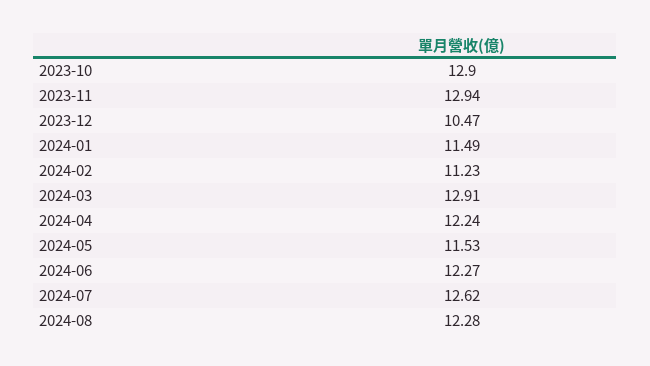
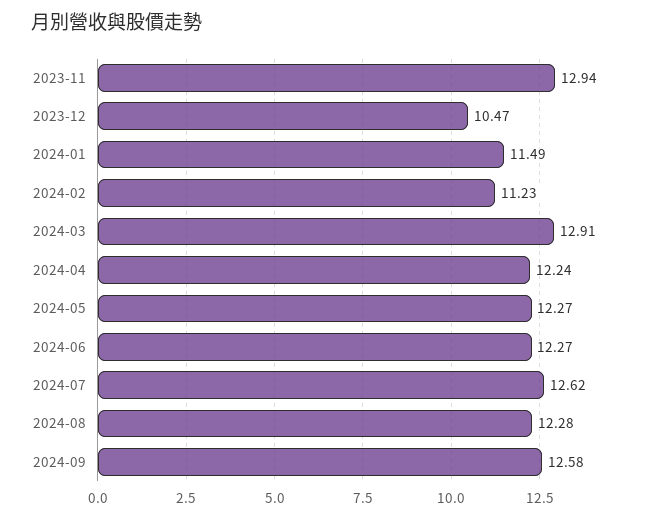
2023-10: 12.9 -> none
2024-05: 11.53 -> 12.27
2024-09: none -> 12.58

